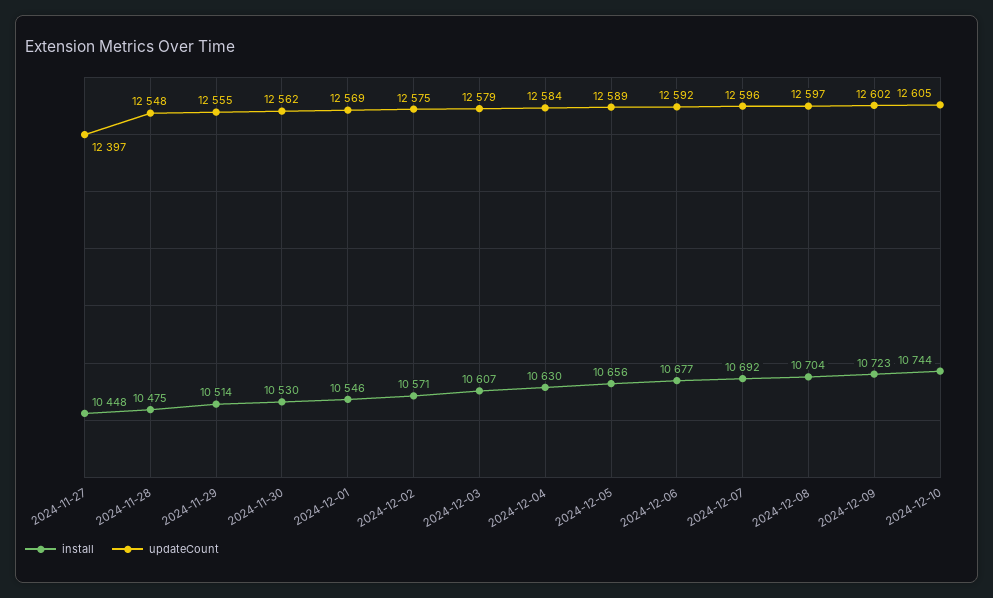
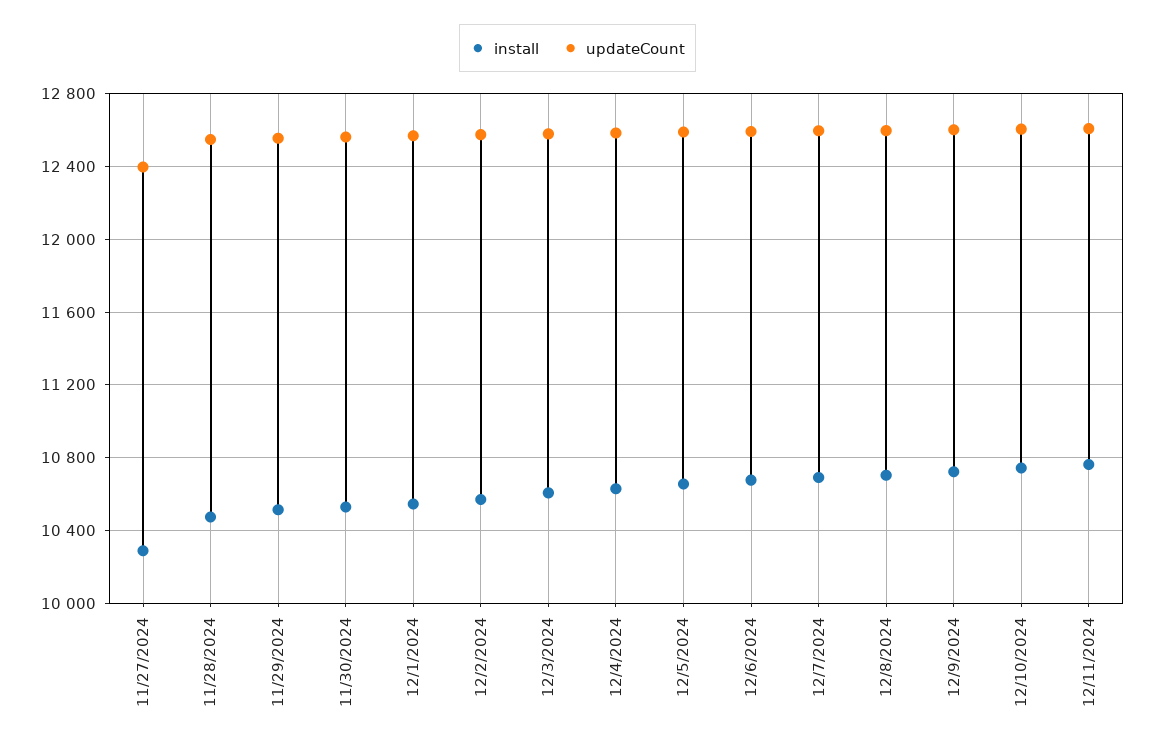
install, 2024-11-27: 10448 -> 10300
install, 12/11/2024: none -> 10750
updateCount, 12/11/2024: none -> 12600

